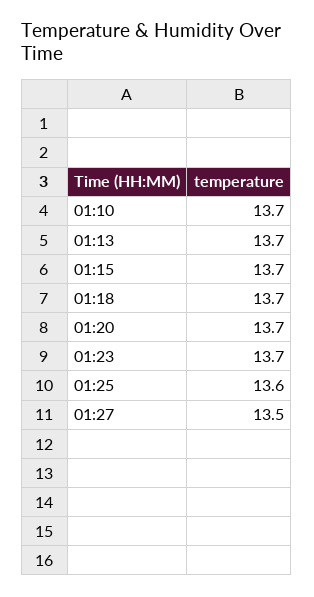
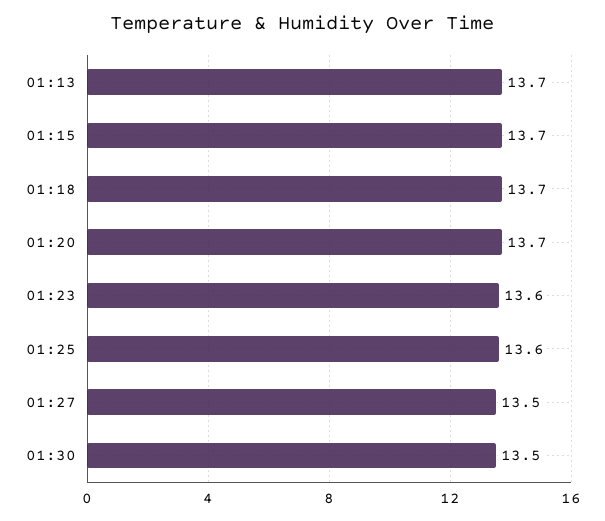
01:10: 13.7 -> none
01:23: 13.7 -> 13.6
01:30: none -> 13.5

